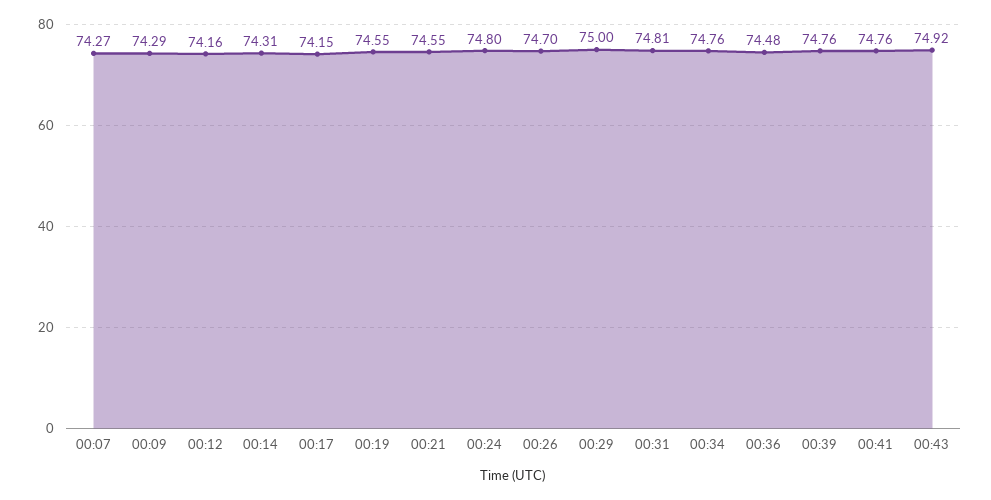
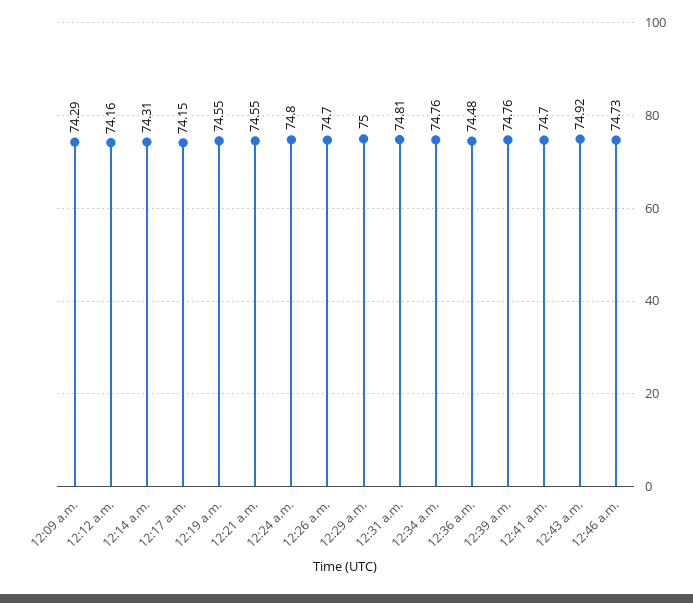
00:07: 74.27 -> none
00:41: 74.76 -> 74.7
12:46 a.m.: none -> 74.73

